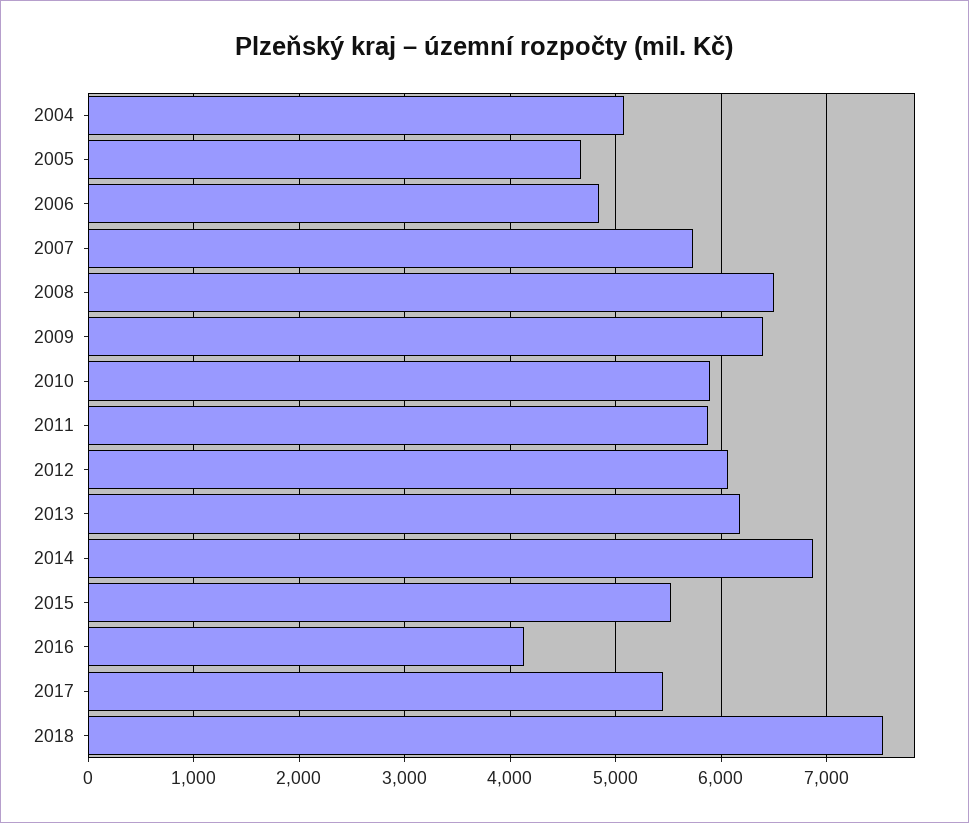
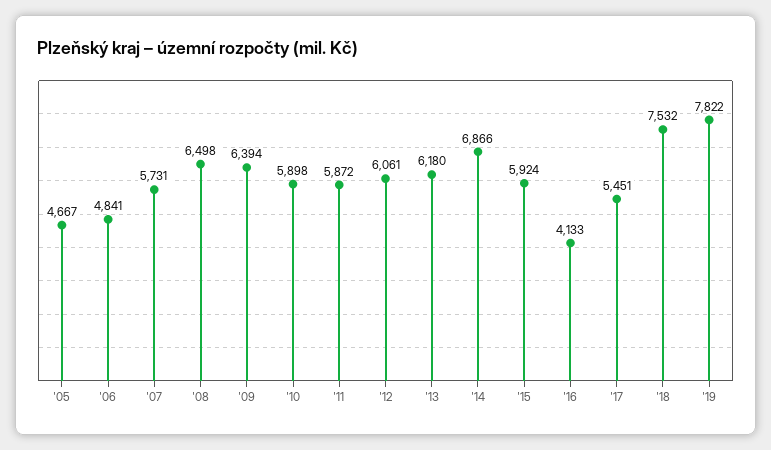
2004: 5100 -> none
2015: 5500 -> 5924
'19: none -> 7822

